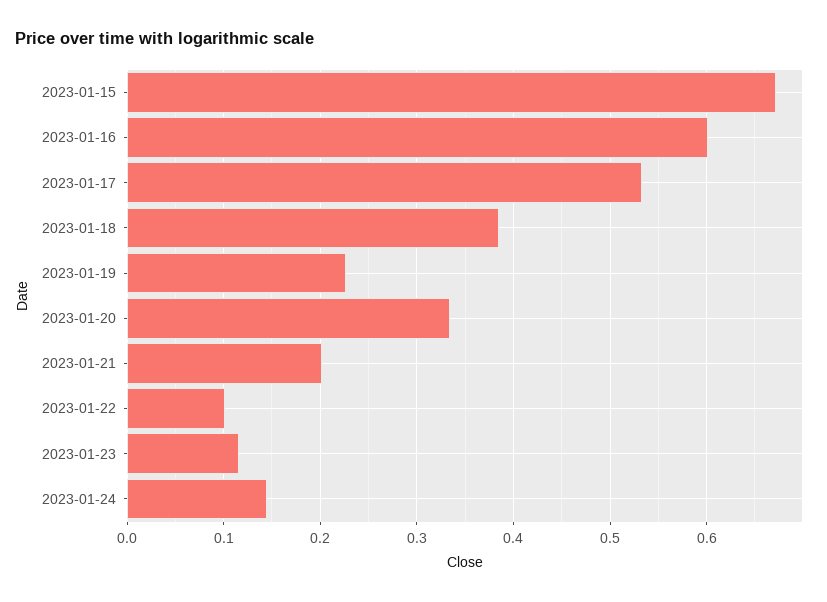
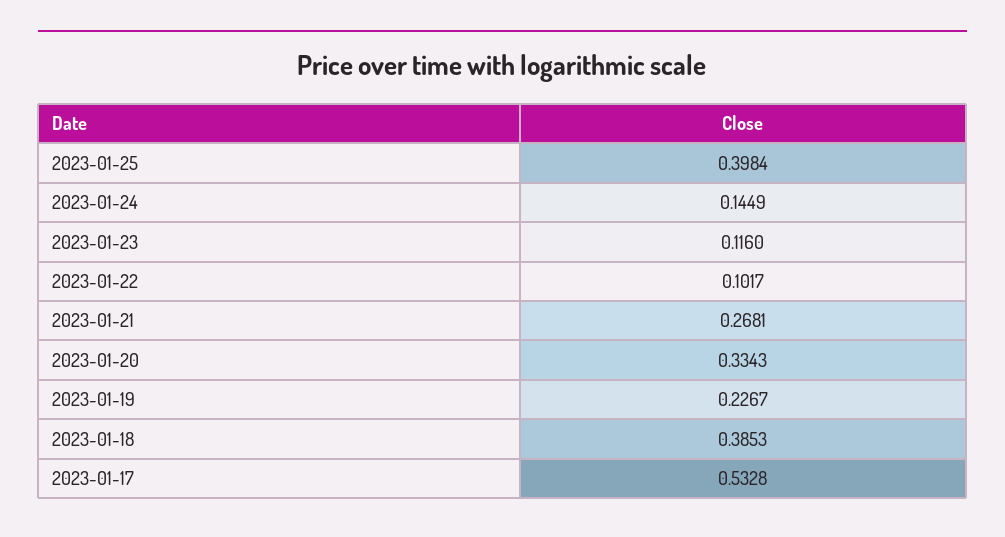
2023-01-15: 0.67 -> none
2023-01-16: 0.6 -> none
2023-01-21: 0.2 -> 0.2681
2023-01-25: none -> 0.3984

